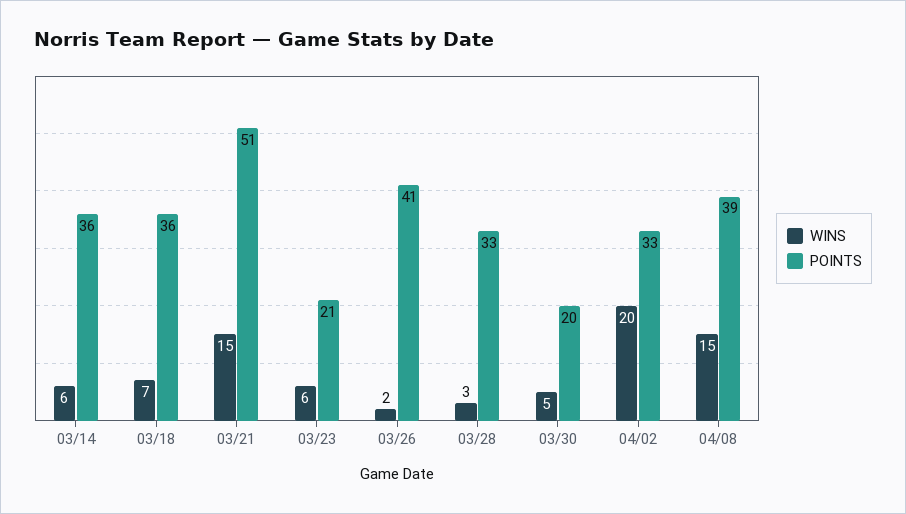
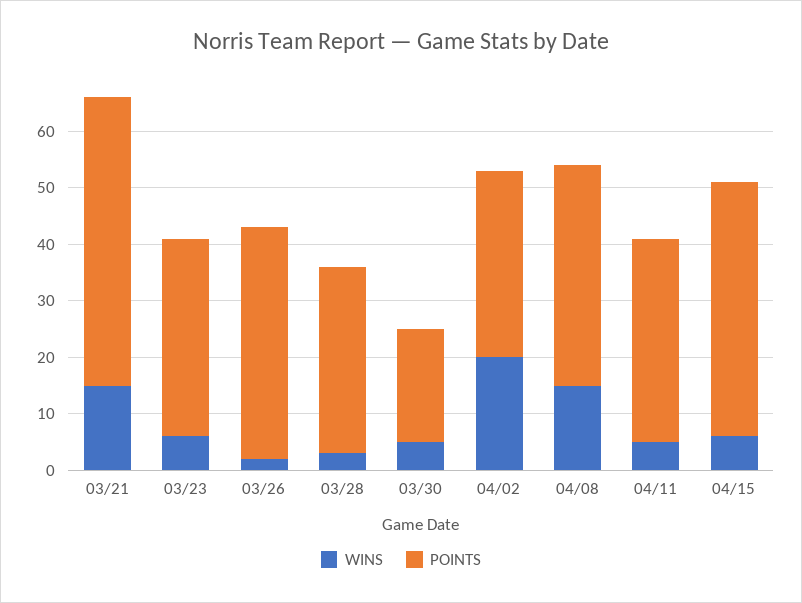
WINS, 03/14: 6 -> none
POINTS, 03/14: 36 -> none
WINS, 03/18: 7 -> none
POINTS, 03/18: 36 -> none
POINTS, 03/23: 21 -> 35
WINS, 04/11: none -> 5
POINTS, 04/11: none -> 35
WINS, 04/15: none -> 5
POINTS, 04/15: none -> 45

